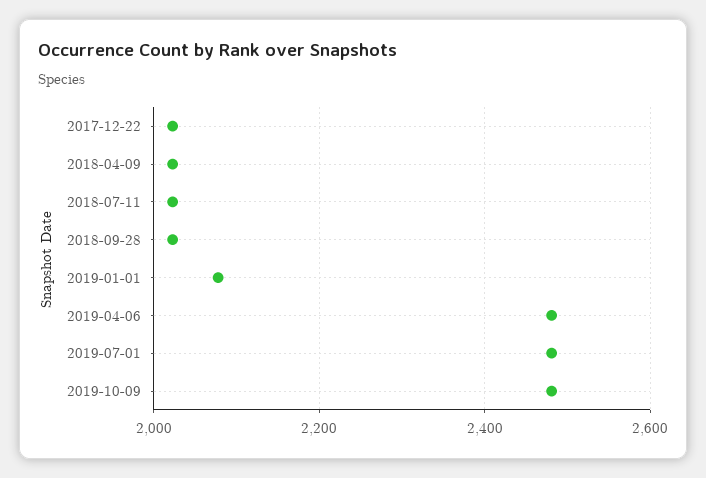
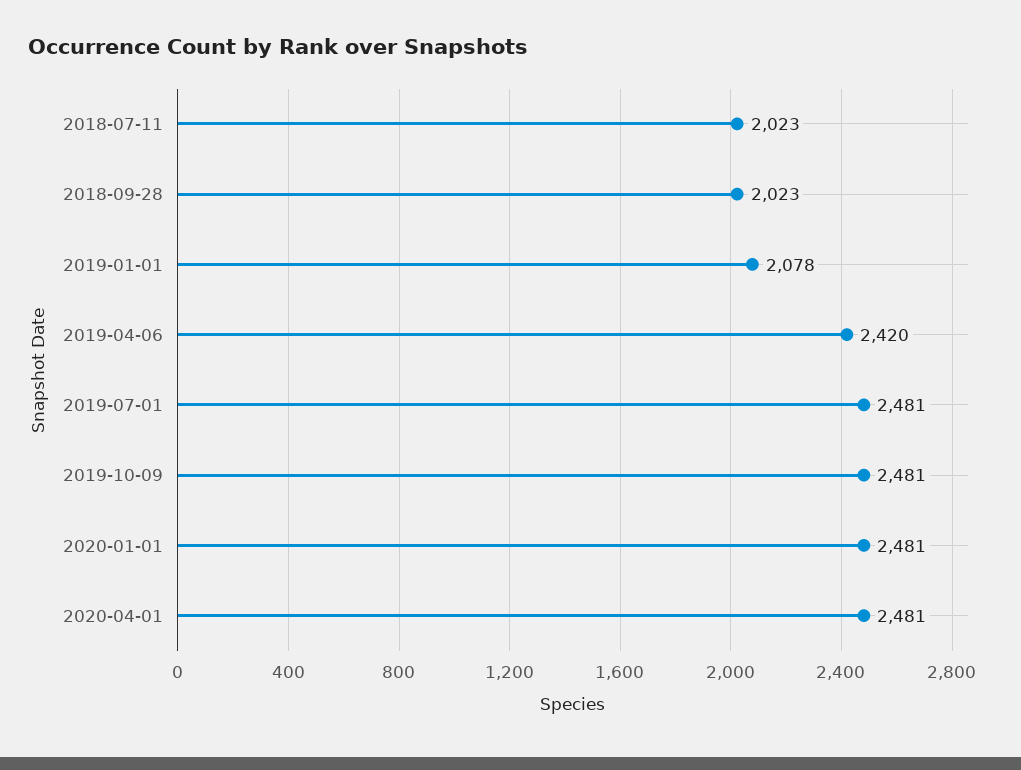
2017-12-22: 2020 -> none
2018-04-09: 2020 -> none
2019-04-06: 2480 -> 2420
2020-01-01: none -> 2481
2020-04-01: none -> 2481

